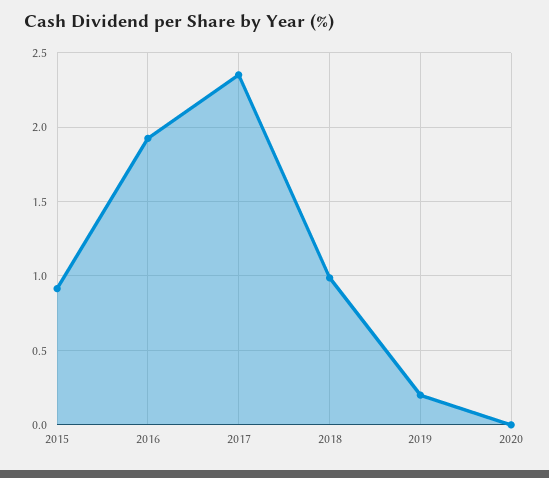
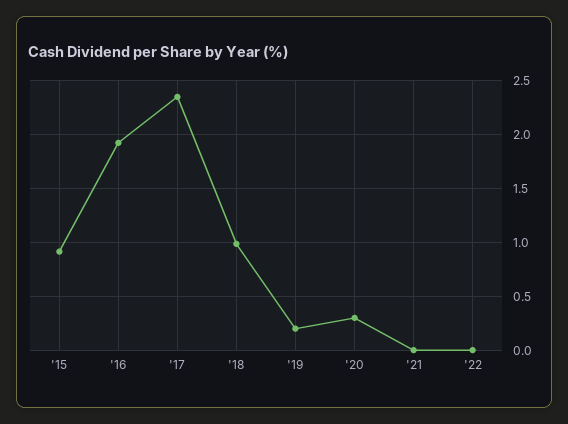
2020: 0 -> 0.3
'21: none -> 0
'22: none -> 0

